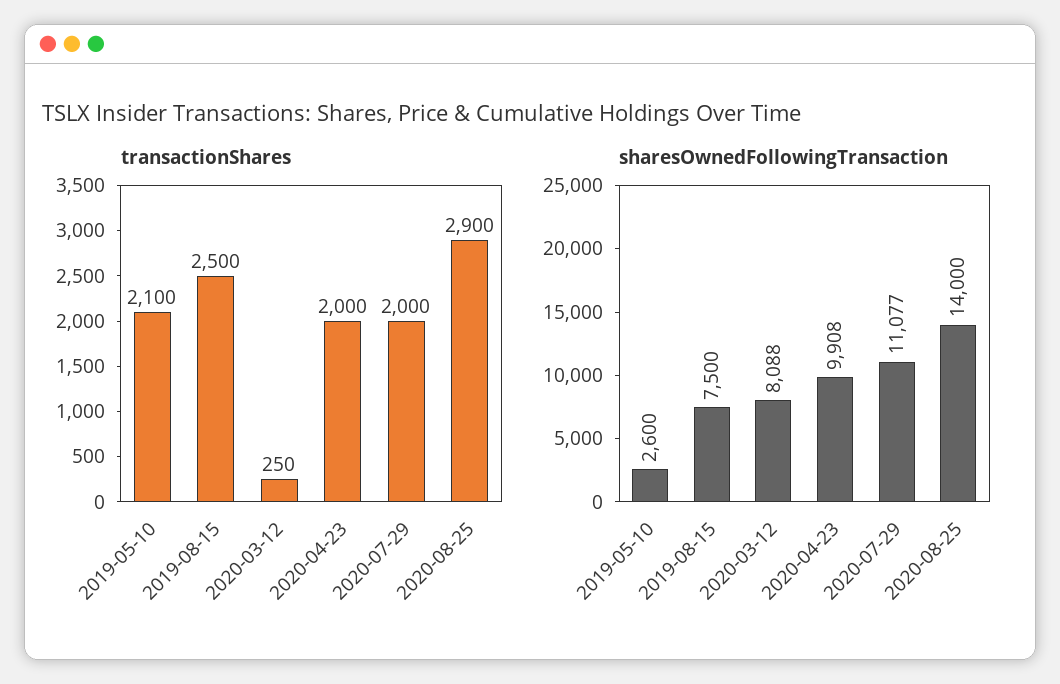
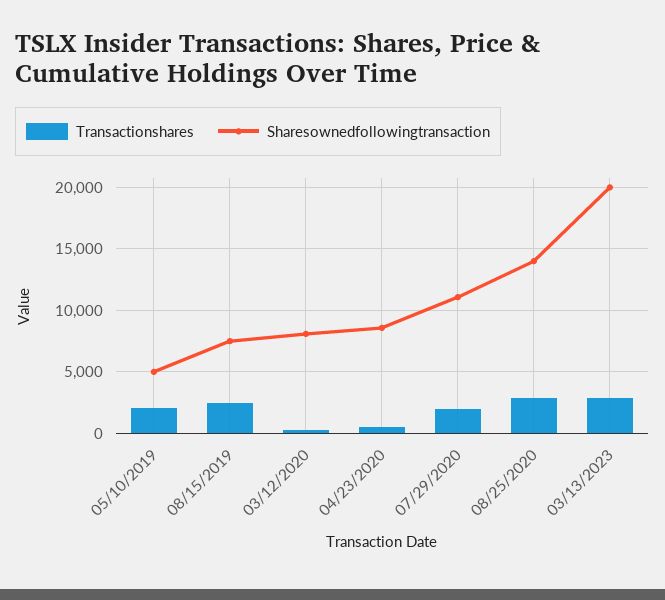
transactionShares, 2020-04-23: 2000 -> 500
sharesOwnedFollowingTransaction, 2019-05-10: 2600 -> 5000
sharesOwnedFollowingTransaction, 2020-04-23: 9908 -> 8500
transactionShares, 03/13/2023: none -> 3000
sharesOwnedFollowingTransaction, 03/13/2023: none -> 20000

